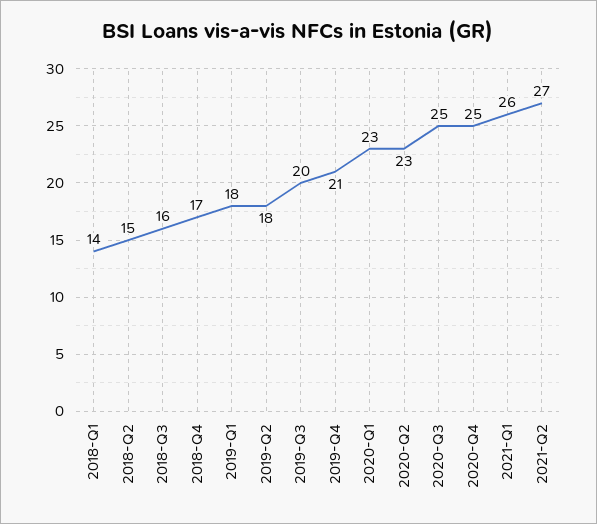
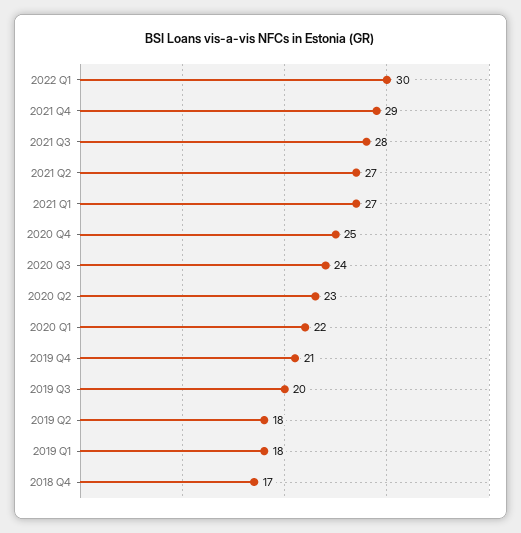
2018-Q1: 14 -> none
2018-Q2: 15 -> none
2018-Q3: 16 -> none
2020-Q1: 23 -> 22
2020-Q3: 25 -> 24
2021-Q1: 26 -> 27
2022 Q1: none -> 30
2021 Q4: none -> 29
2021 Q3: none -> 28

